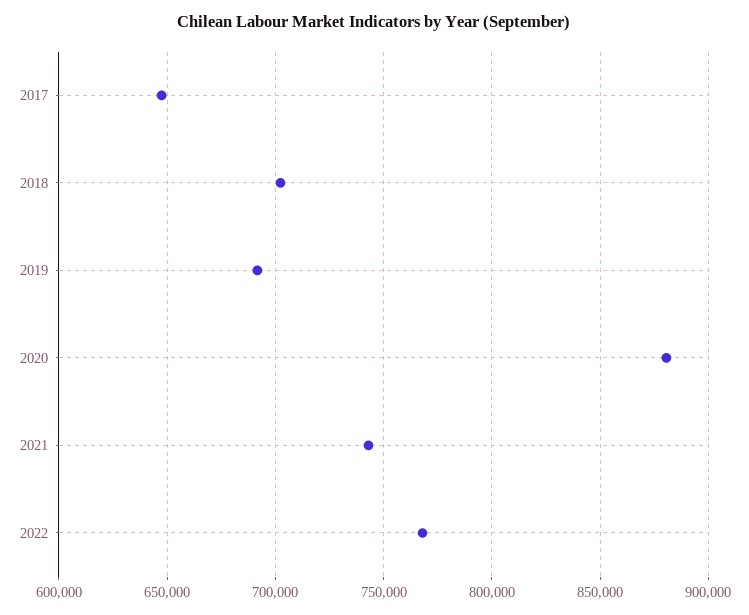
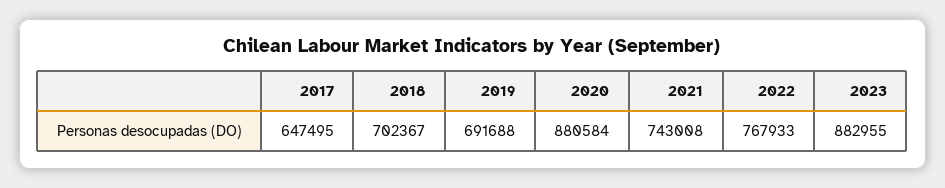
2023: none -> 882955

